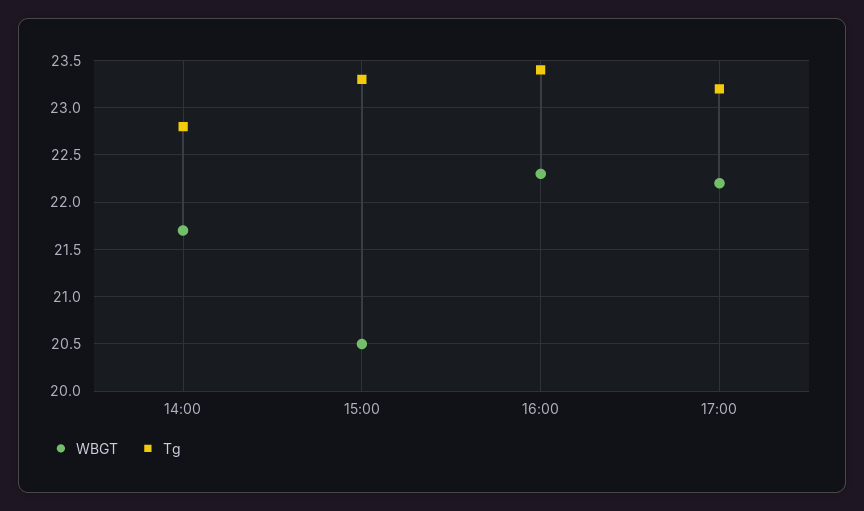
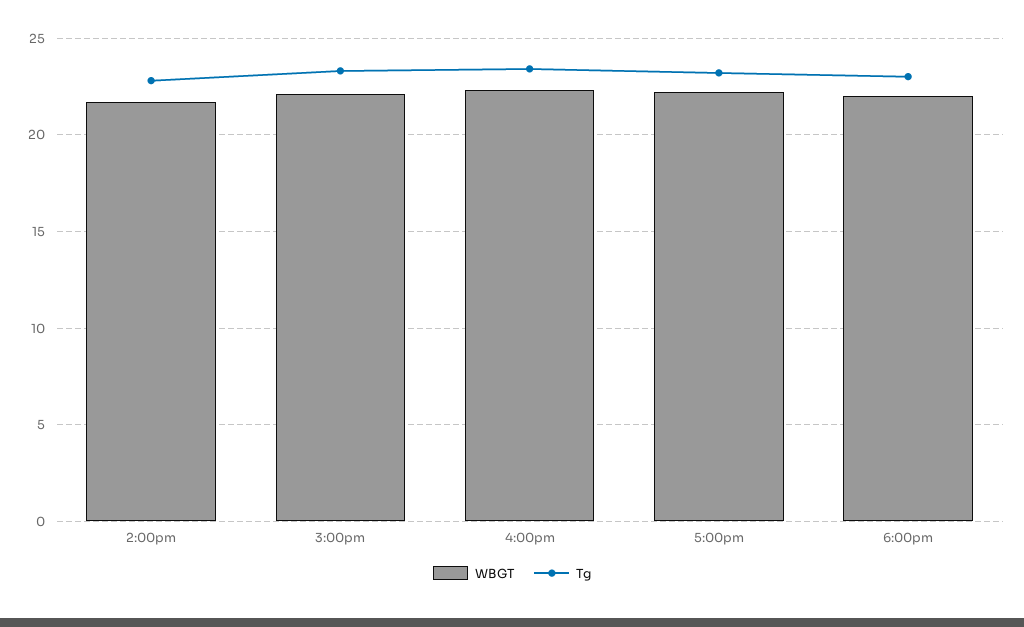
WBGT, 15:00: 20.5 -> 22
WBGT, 6:00pm: none -> 22
Tg, 6:00pm: none -> 23

